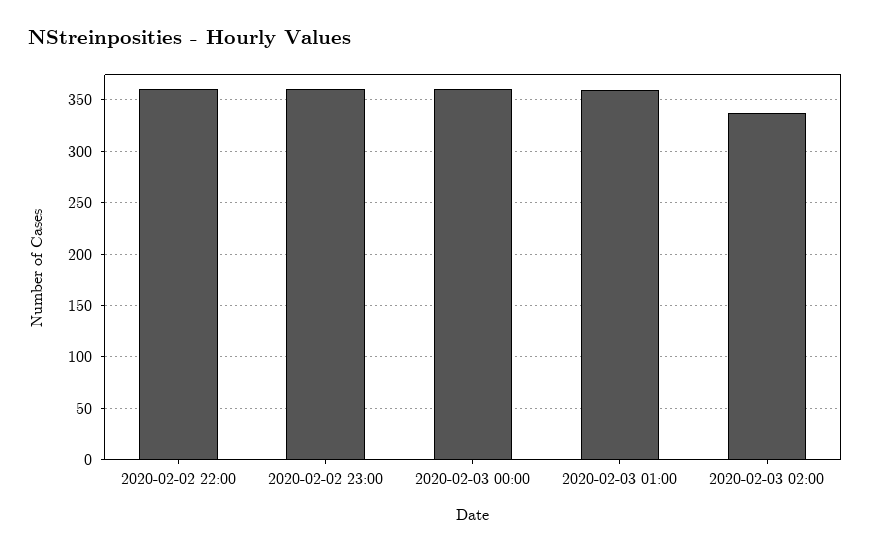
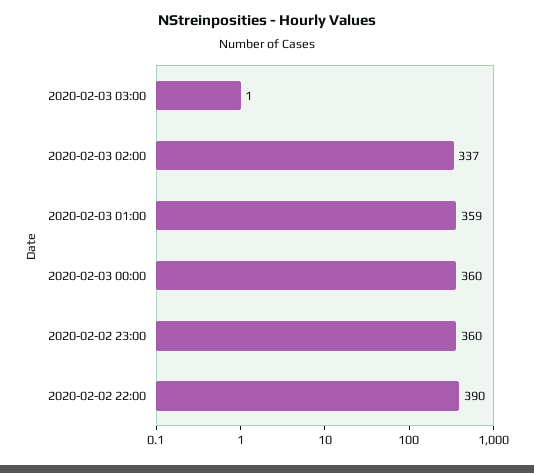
2020-02-02 22:00: 360 -> 390
2020-02-03 03:00: none -> 1

